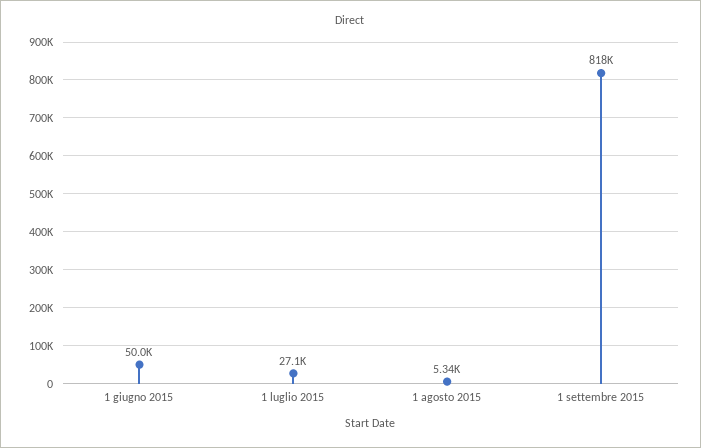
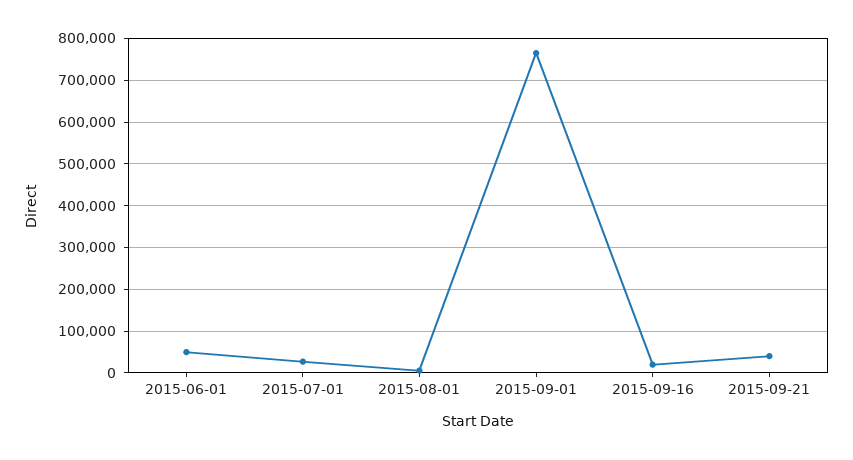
1 settembre 2015: 818000 -> 760000
2015-09-16: none -> 20000
2015-09-21: none -> 40000

